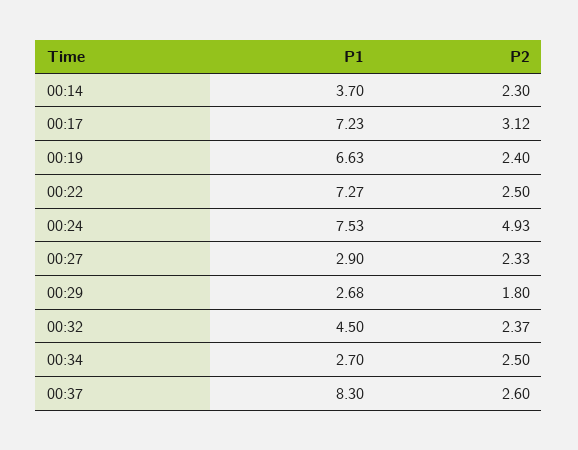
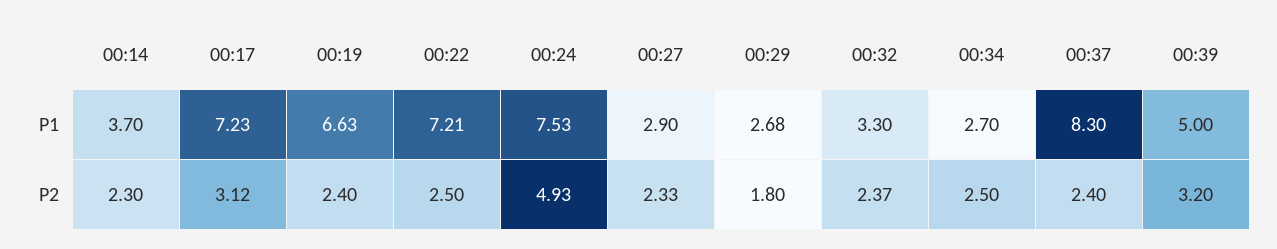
P1, 00:22: 7.27 -> 7.21
P1, 00:32: 4.5 -> 3.3
P2, 00:37: 2.6 -> 2.4
P1, 00:39: none -> 5
P2, 00:39: none -> 3.2

